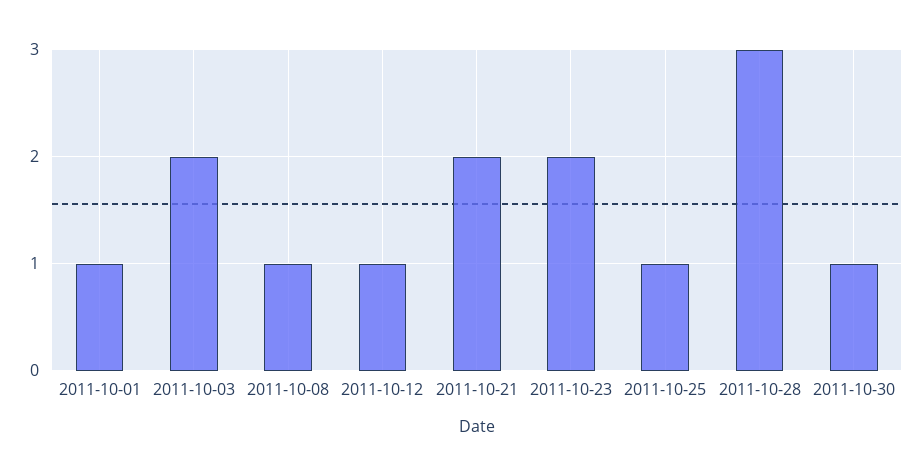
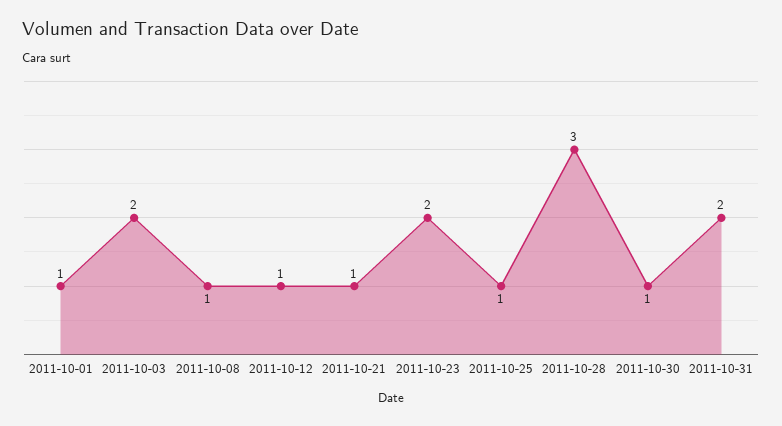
2011-10-21: 2 -> 1
2011-10-31: none -> 2

